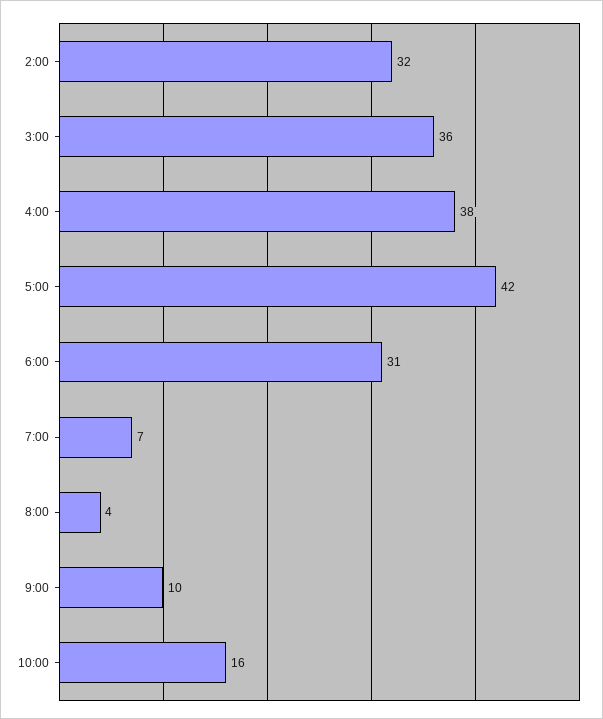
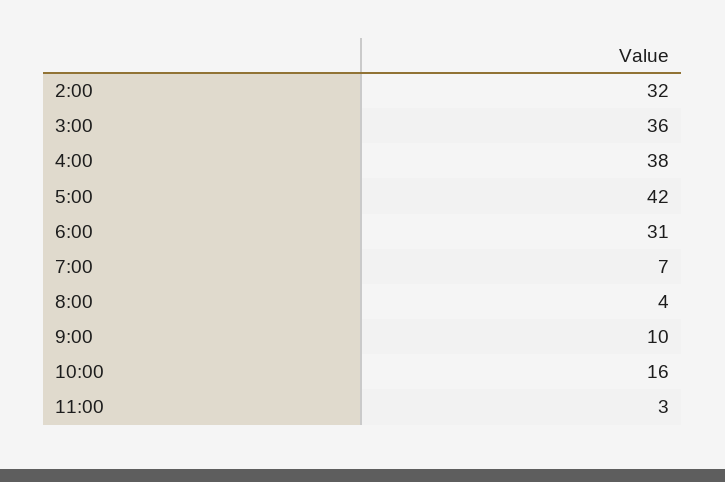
11:00: none -> 3

